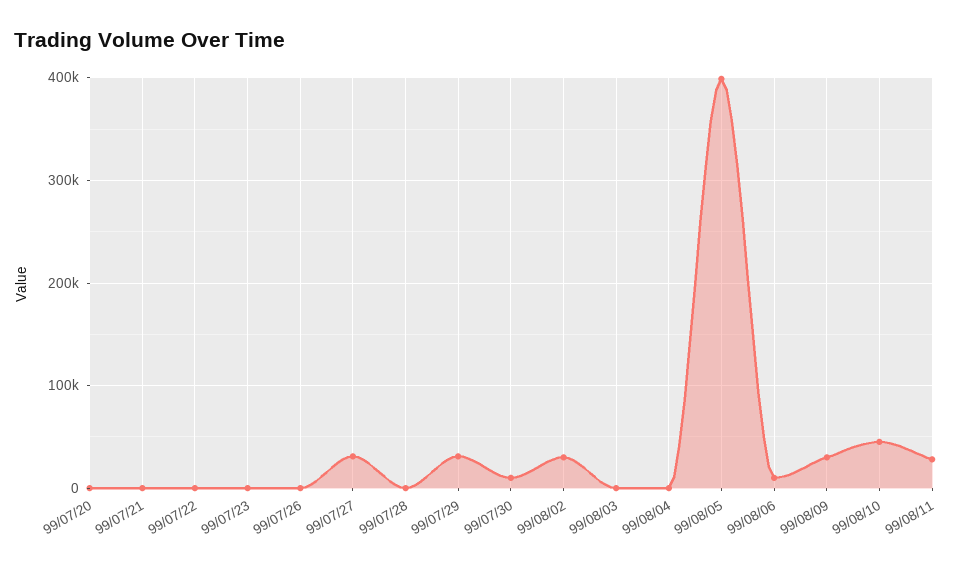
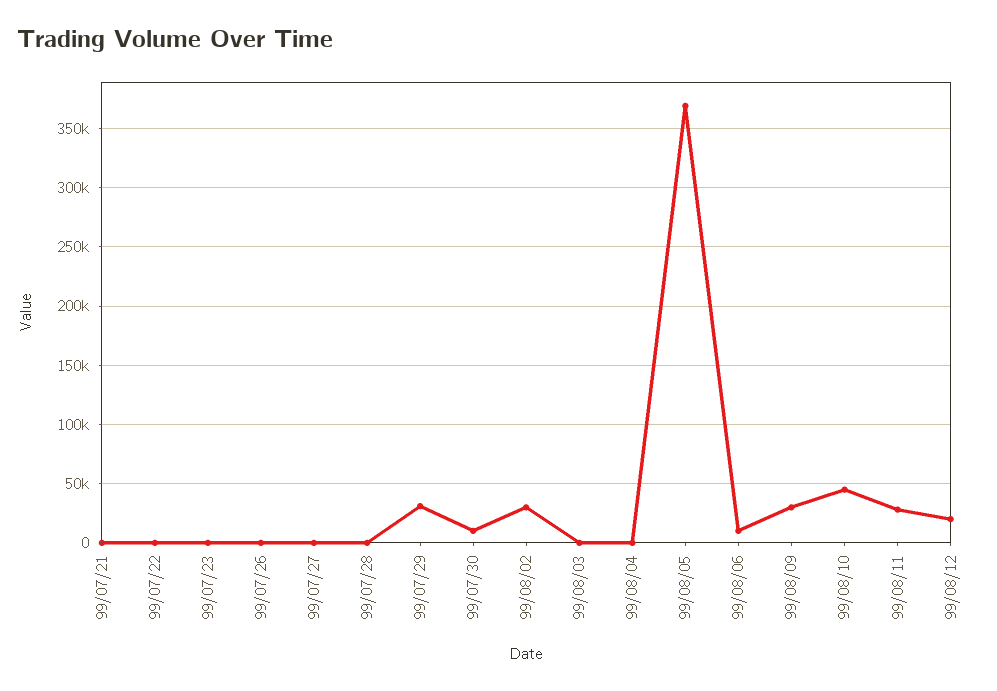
99/07/20: 0 -> none
99/07/27: 30000 -> 0
99/08/05: 400000 -> 370000
99/08/12: none -> 20000

